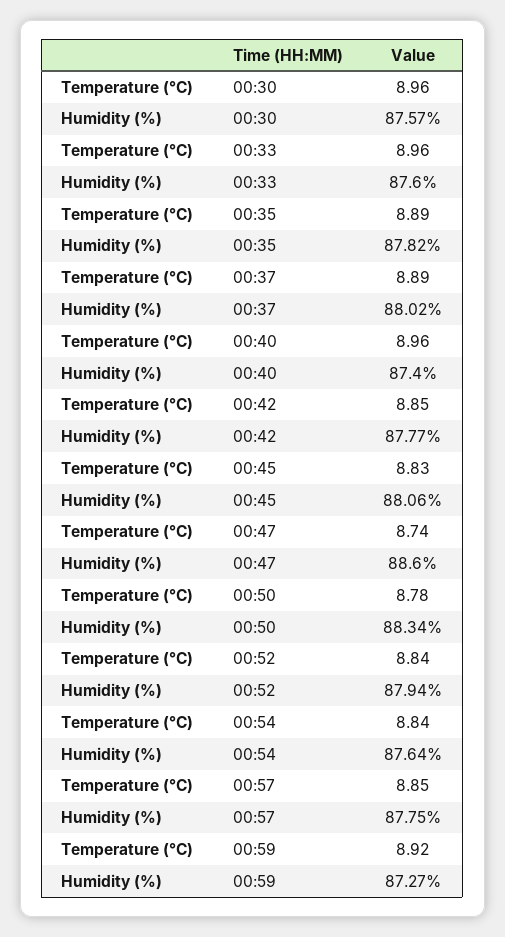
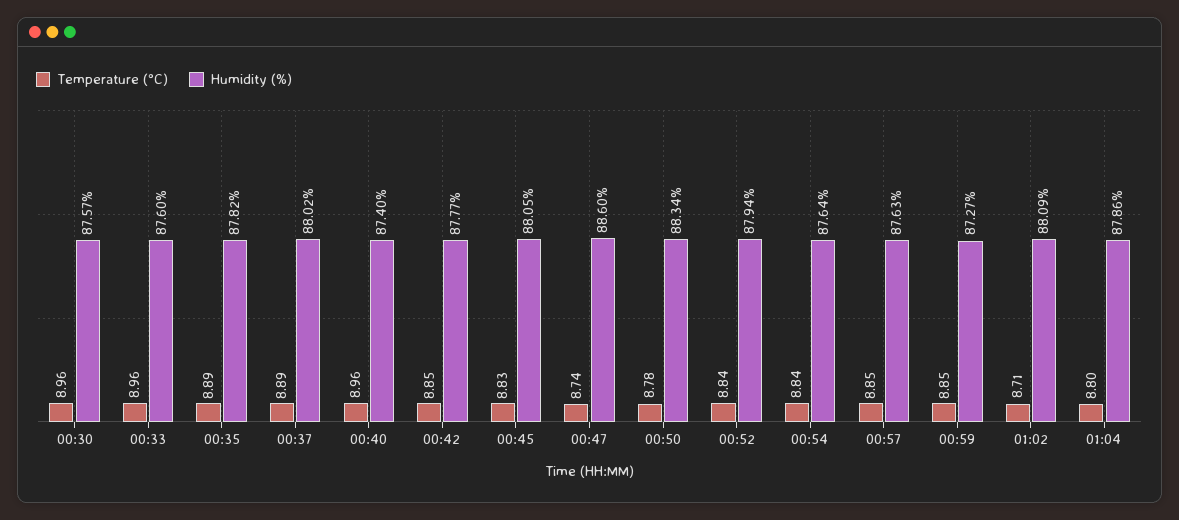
Humidity (%), 00:45: 88.06 -> 88.05
Humidity (%), 00:57: 87.75 -> 87.63
Temperature (°C), 00:59: 8.92 -> 8.85
Temperature (°C), 01:02: none -> 8.71
Humidity (%), 01:02: none -> 88.09
Temperature (°C), 01:04: none -> 8.8
Humidity (%), 01:04: none -> 87.86

